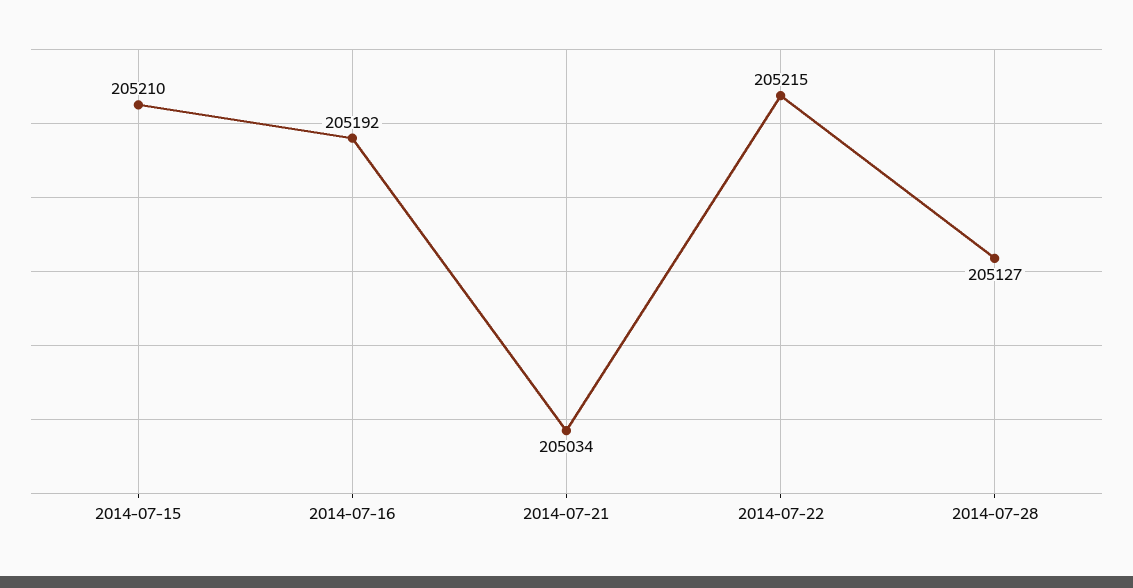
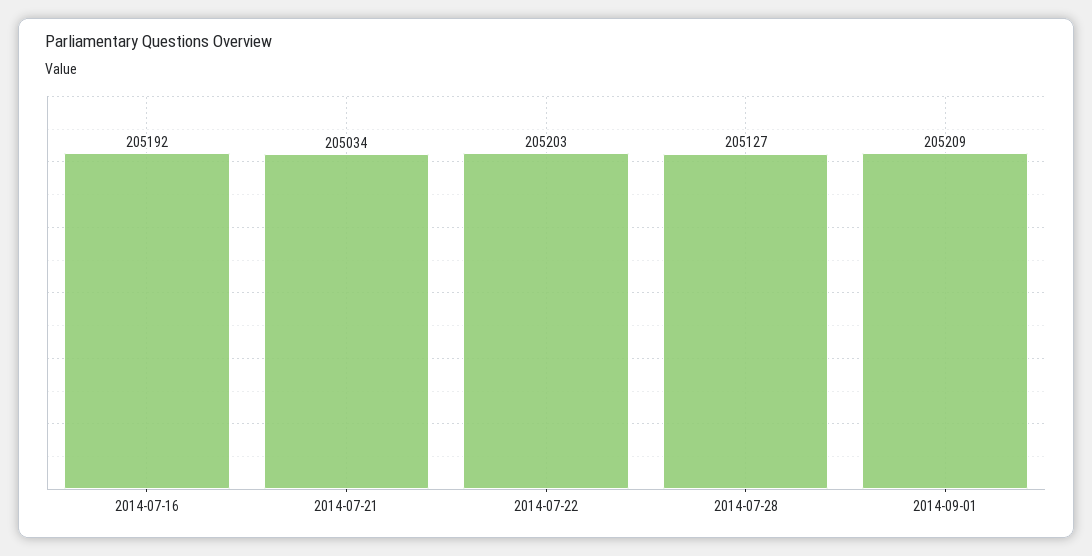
2014-07-15: 205210 -> none
2014-07-22: 205215 -> 205203
2014-09-01: none -> 205209

